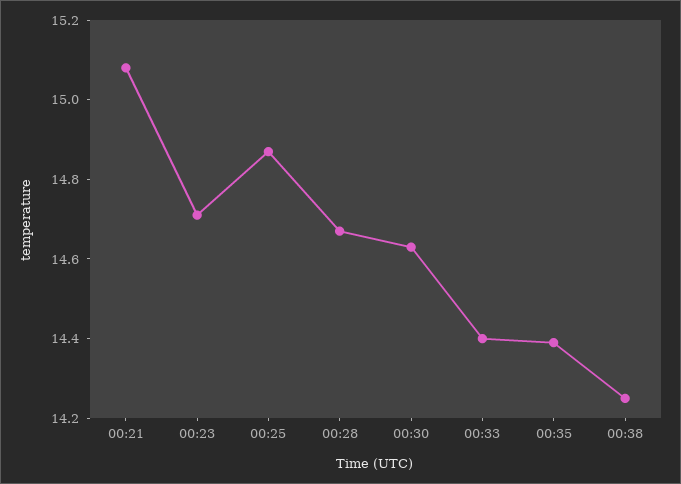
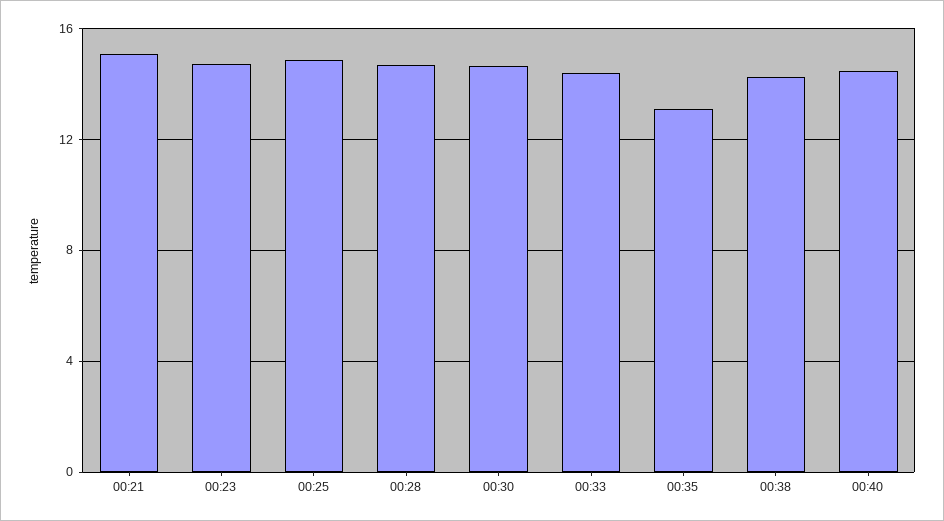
00:35: 14.4 -> 13
00:40: none -> 14.5

